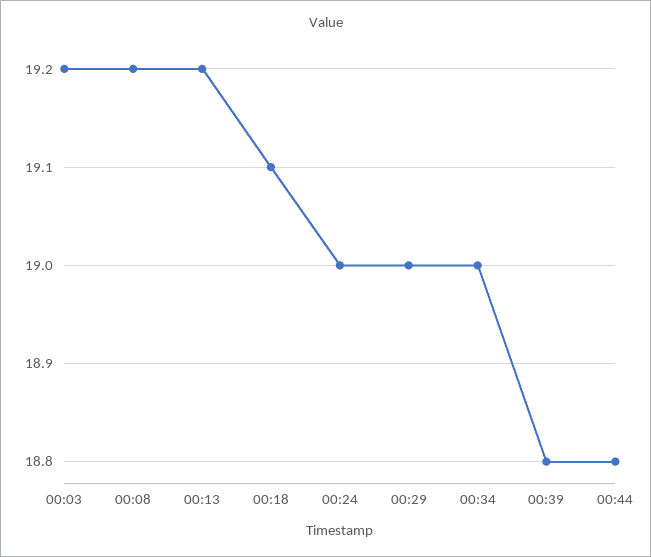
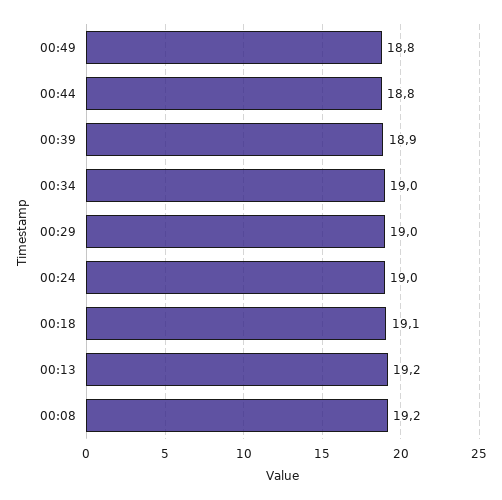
00:03: 19.2 -> none
00:39: 18.8 -> 18.9
00:49: none -> 18.8

